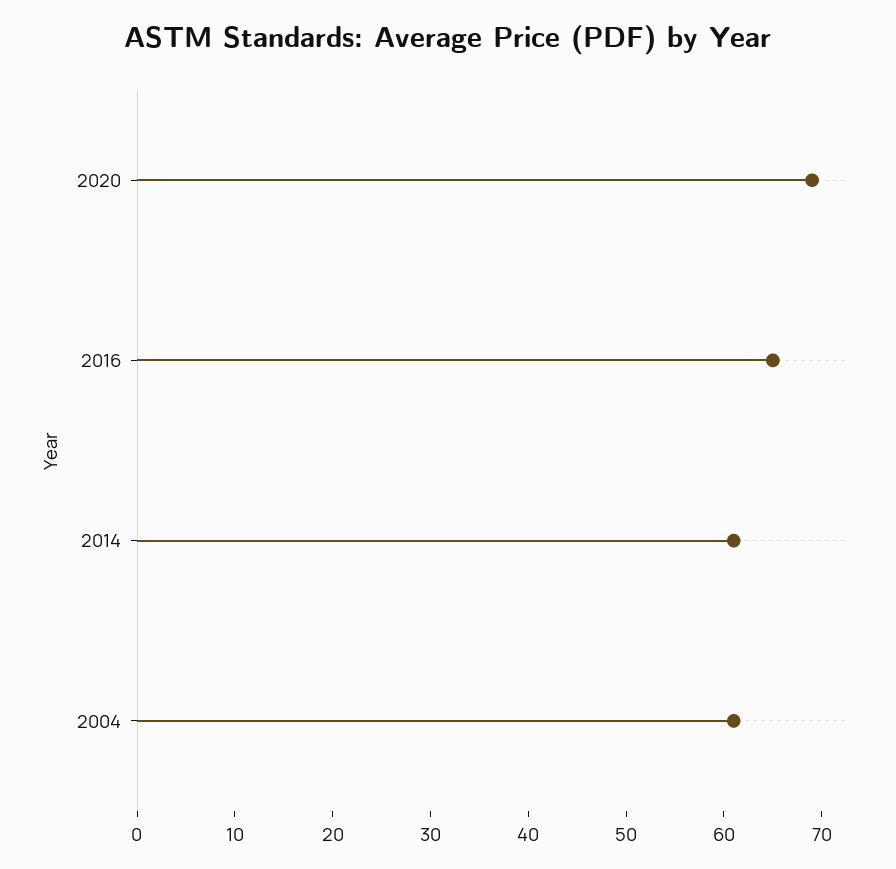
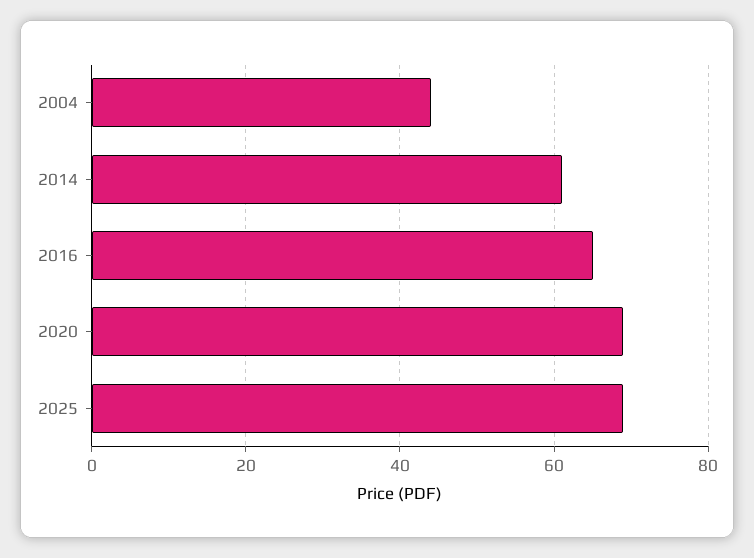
2004: 61 -> 45
2025: none -> 70

